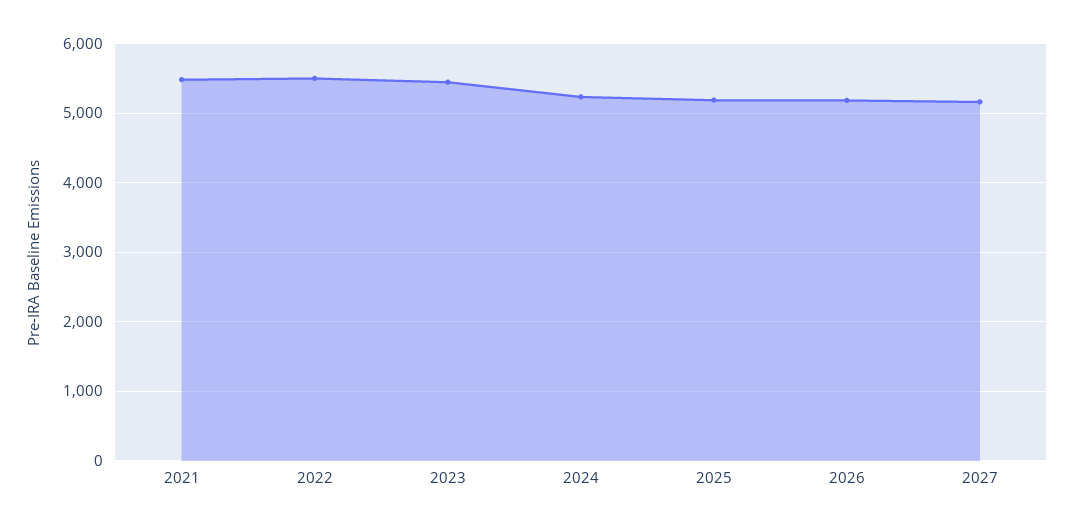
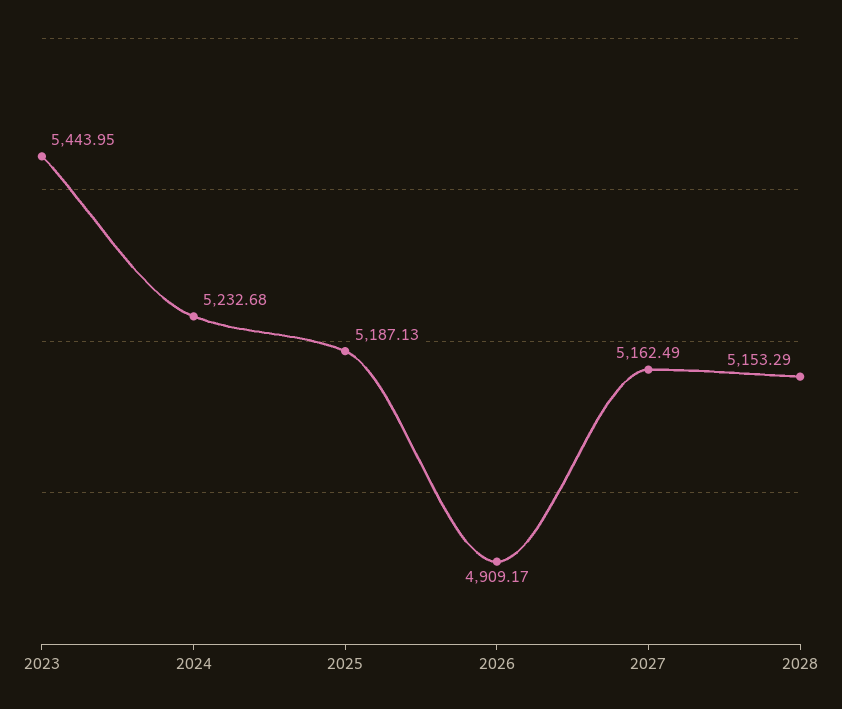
2021: 5500 -> none
2022: 5500 -> none
2026: 5200 -> 4909.17
2028: none -> 5153.29

